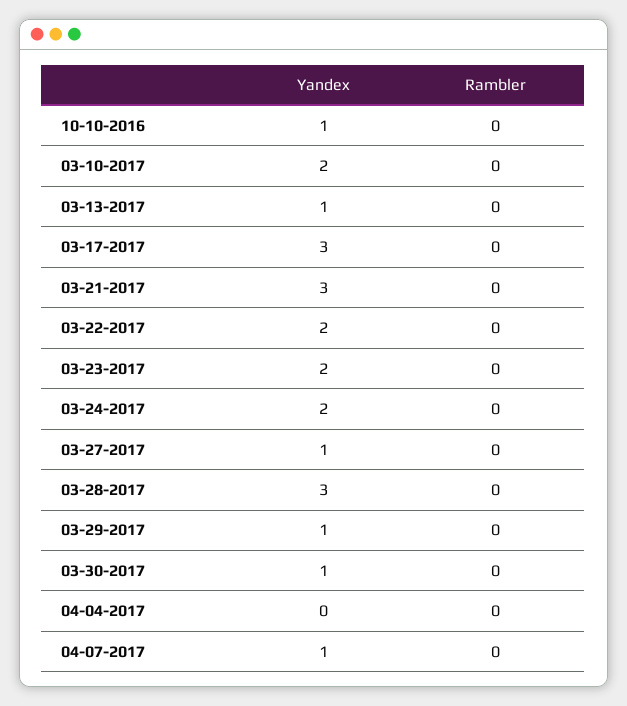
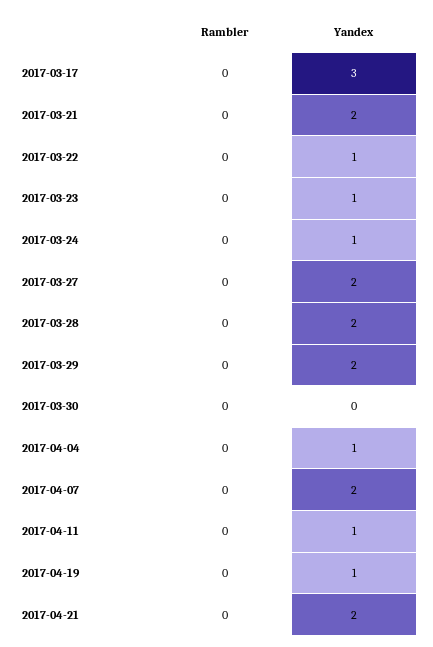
Yandex, 10-10-2016: 1 -> none
Rambler, 10-10-2016: 0 -> none
Yandex, 03-10-2017: 2 -> none
Rambler, 03-10-2017: 0 -> none
Yandex, 03-13-2017: 1 -> none
Rambler, 03-13-2017: 0 -> none
Yandex, 03-21-2017: 3 -> 2
Yandex, 03-22-2017: 2 -> 1
Yandex, 03-23-2017: 2 -> 1
Yandex, 03-24-2017: 2 -> 1
Yandex, 03-27-2017: 1 -> 2
Yandex, 03-28-2017: 3 -> 2
Yandex, 03-29-2017: 1 -> 2
Yandex, 03-30-2017: 1 -> 0
Yandex, 04-04-2017: 0 -> 1
Yandex, 04-07-2017: 1 -> 2
Rambler, 2017-04-11: none -> 0
Yandex, 2017-04-11: none -> 1
Rambler, 2017-04-19: none -> 0
Yandex, 2017-04-19: none -> 1
Rambler, 2017-04-21: none -> 0
Yandex, 2017-04-21: none -> 2

